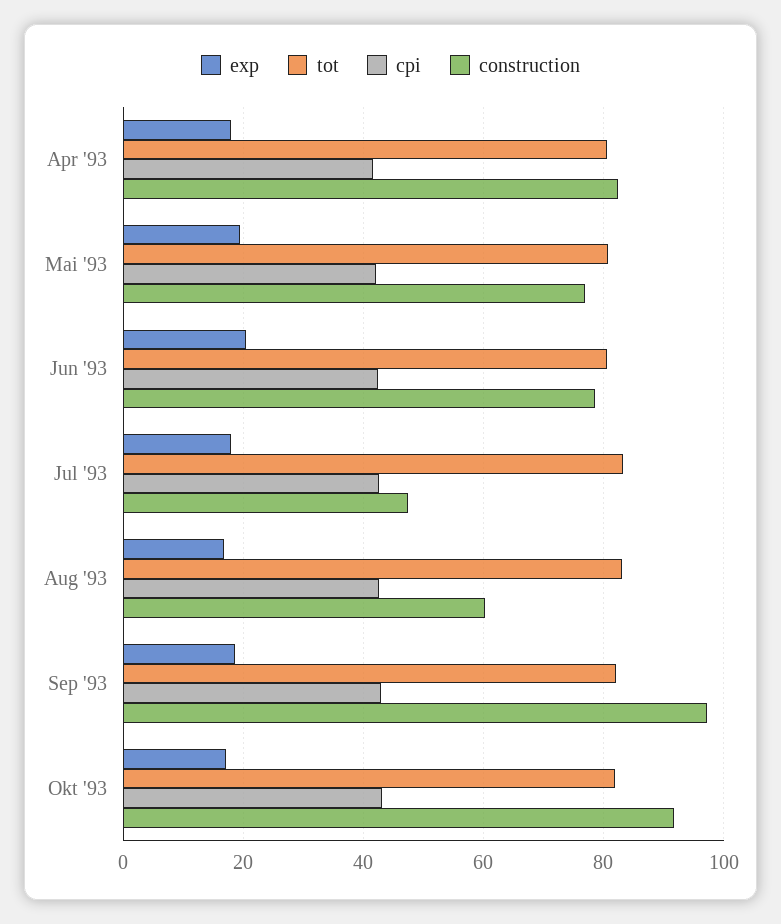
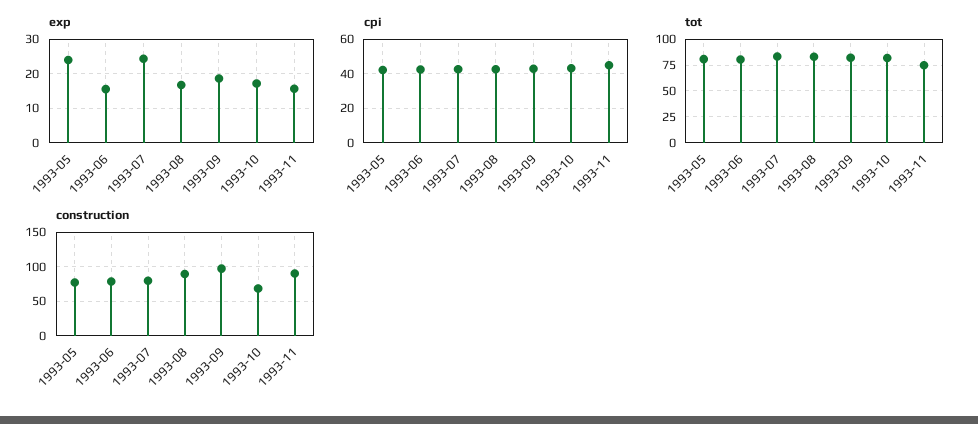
exp, Apr '93: 18 -> none
tot, Apr '93: 80 -> none
cpi, Apr '93: 42 -> none
construction, Apr '93: 82 -> none
exp, Mai '93: 20 -> 24
exp, Jun '93: 20 -> 16
exp, Jul '93: 18 -> 24
construction, Jul '93: 48 -> 80
construction, Aug '93: 60 -> 90
construction, Okt '93: 92 -> 70
exp, 1993-11: none -> 16
cpi, 1993-11: none -> 45
tot, 1993-11: none -> 75
construction, 1993-11: none -> 90

